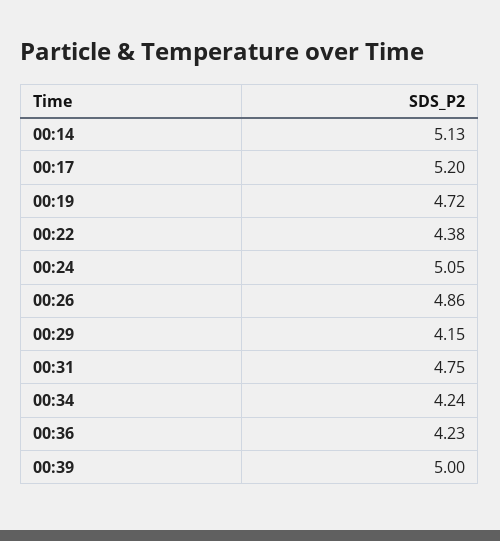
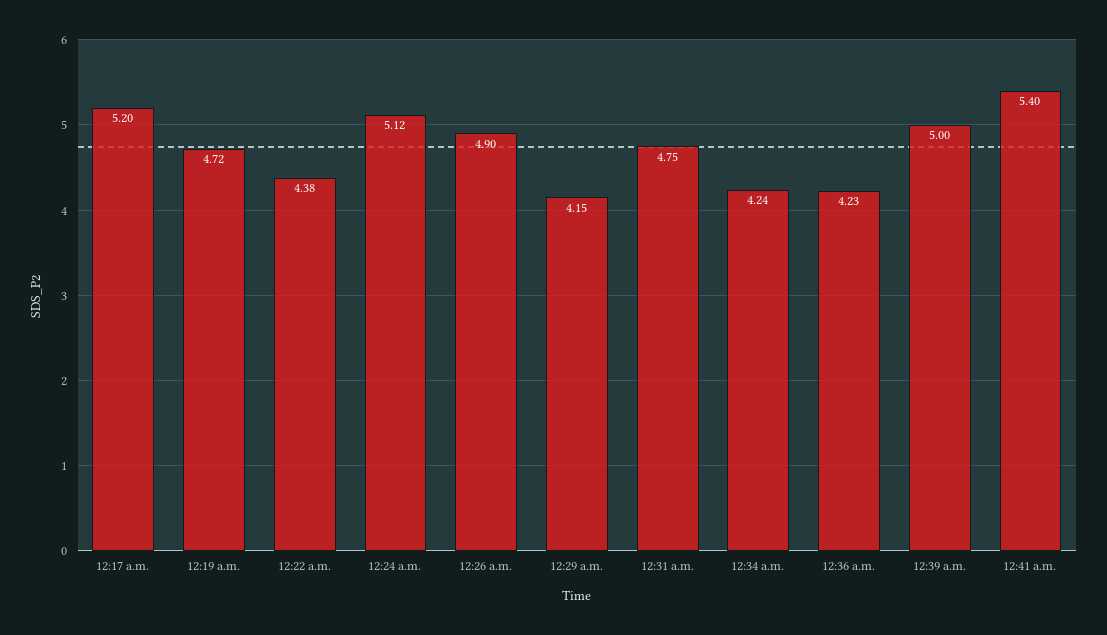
00:14: 5.13 -> none
00:24: 5.05 -> 5.12
00:26: 4.86 -> 4.9
12:41 a.m.: none -> 5.4

